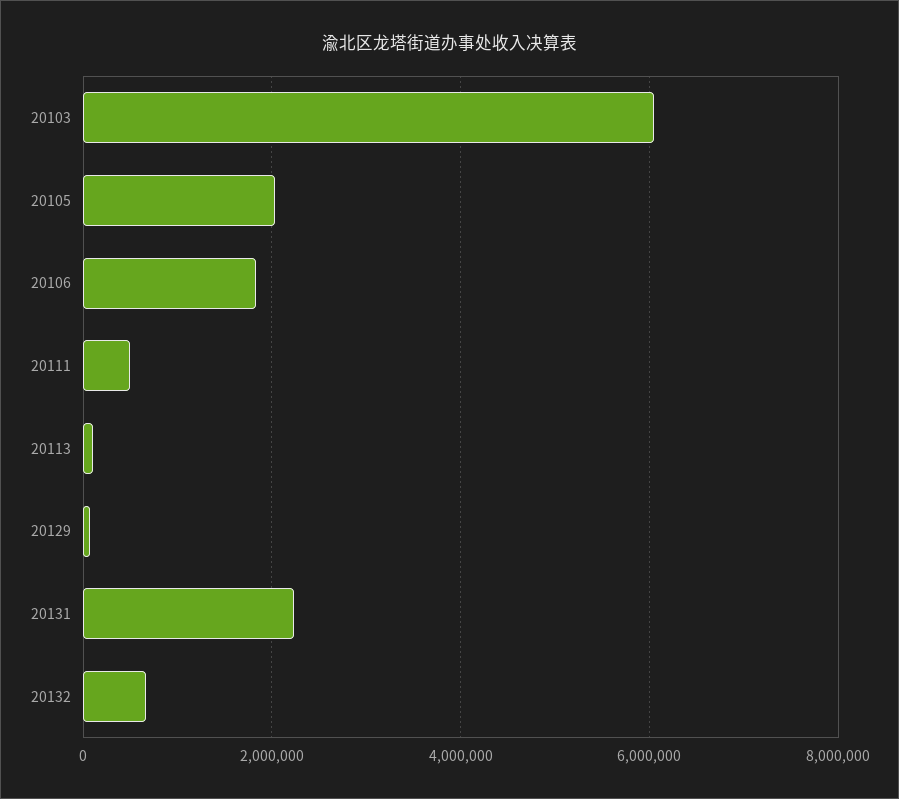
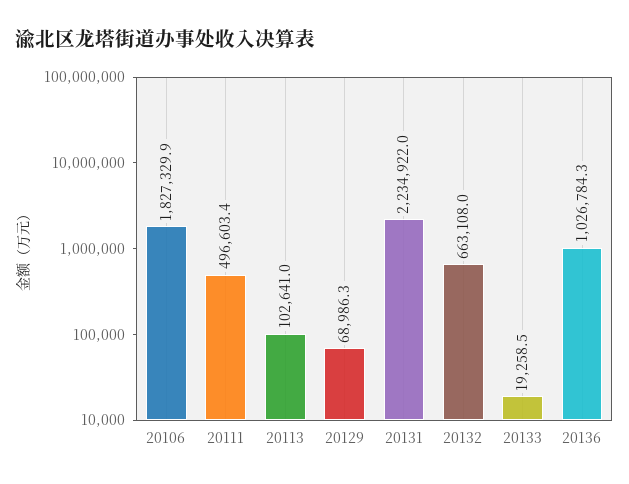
20103: 6000000 -> none
20105: 2000000 -> none
20133: none -> 19258.5
20136: none -> 1026784.3

